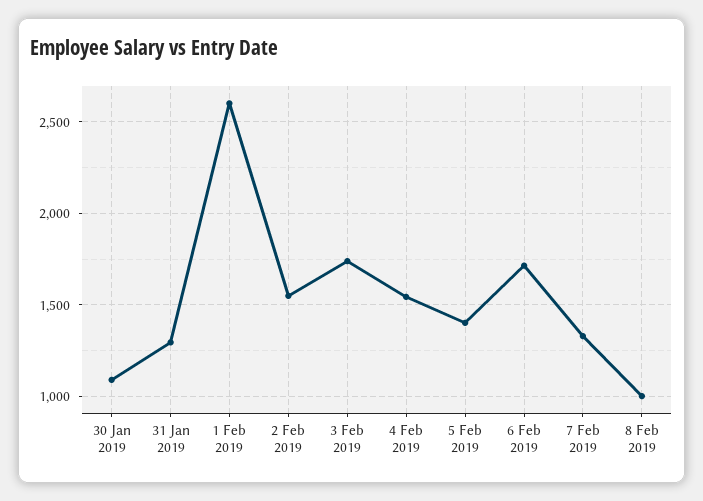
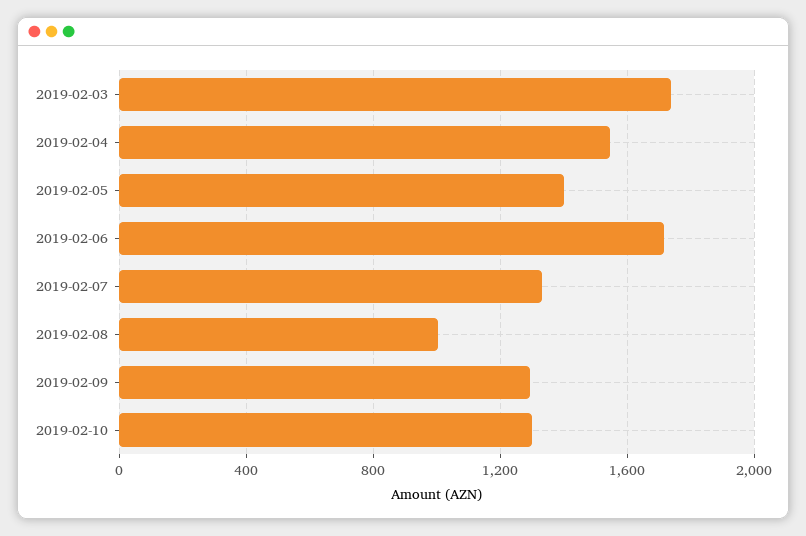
30 Jan 2019: 1100 -> none
31 Jan 2019: 1300 -> none
1 Feb 2019: 2600 -> none
2 Feb 2019: 1550 -> none
2019-02-09: none -> 1300
2019-02-10: none -> 1300

